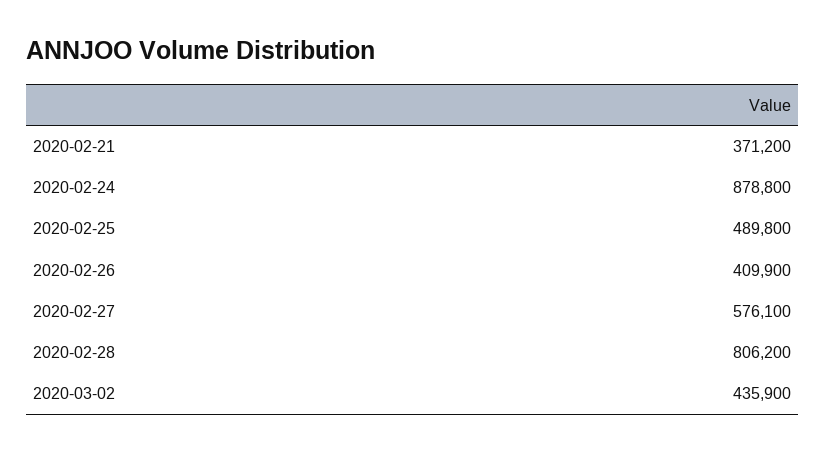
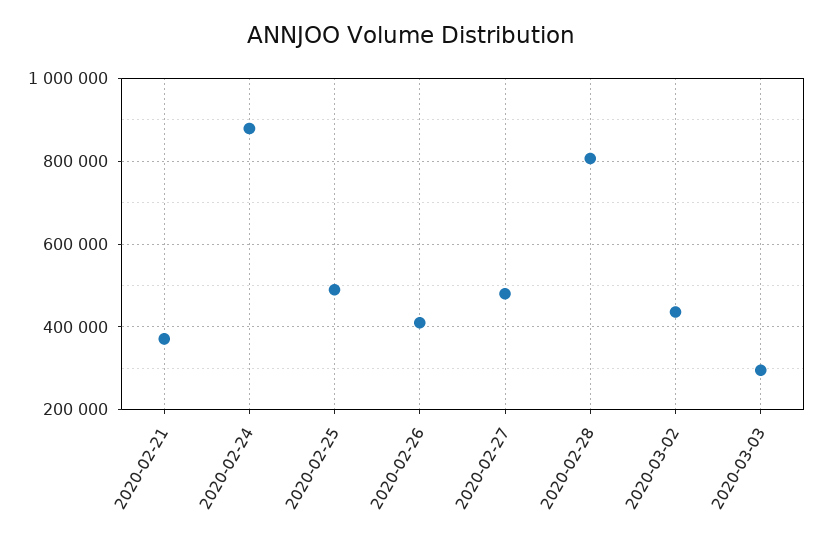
2020-02-27: 576100 -> 480000
2020-03-03: none -> 300000

